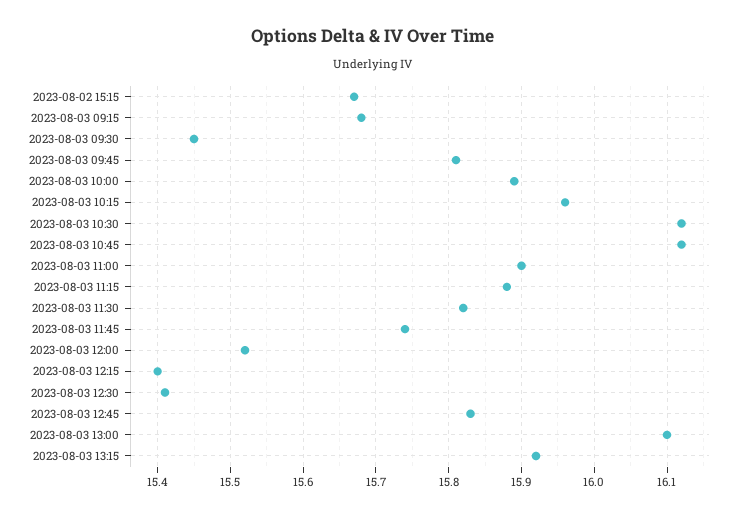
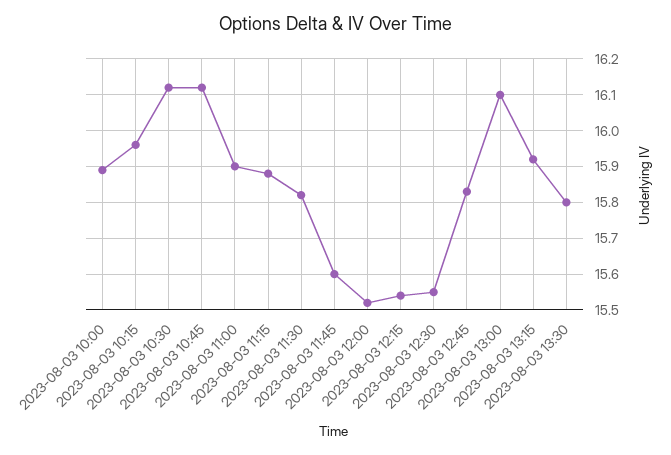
2023-08-02 15:15: 15.67 -> none
2023-08-03 09:15: 15.68 -> none
2023-08-03 09:30: 15.45 -> none
2023-08-03 09:45: 15.81 -> none
2023-08-03 11:45: 15.74 -> 15.6
2023-08-03 12:15: 15.4 -> 15.55
2023-08-03 12:30: 15.41 -> 15.55
2023-08-03 13:30: none -> 15.8

